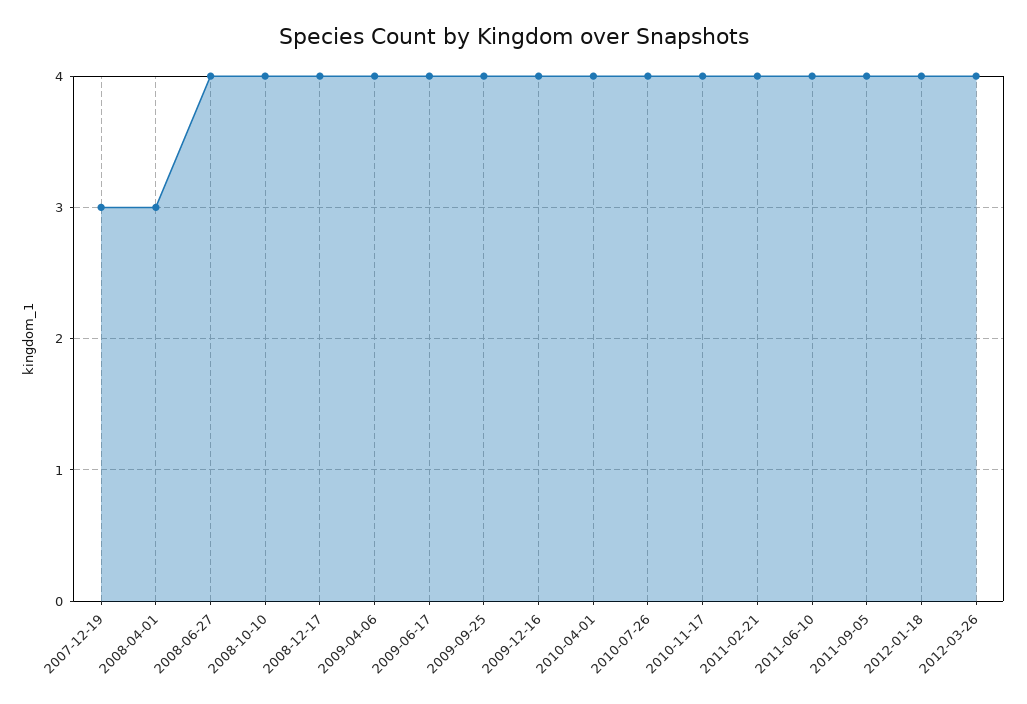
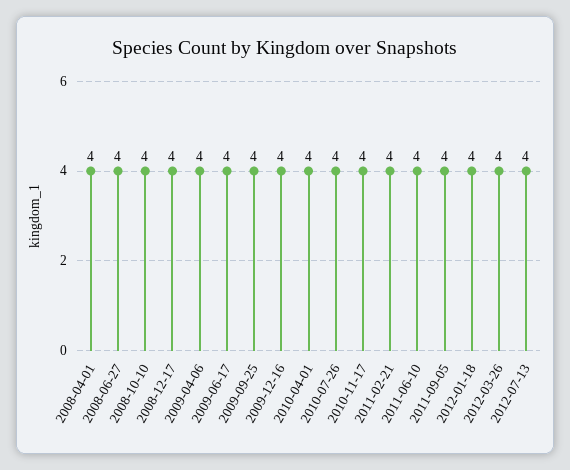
2007-12-19: 3 -> none
2008-04-01: 3 -> 4
2012-07-13: none -> 4

